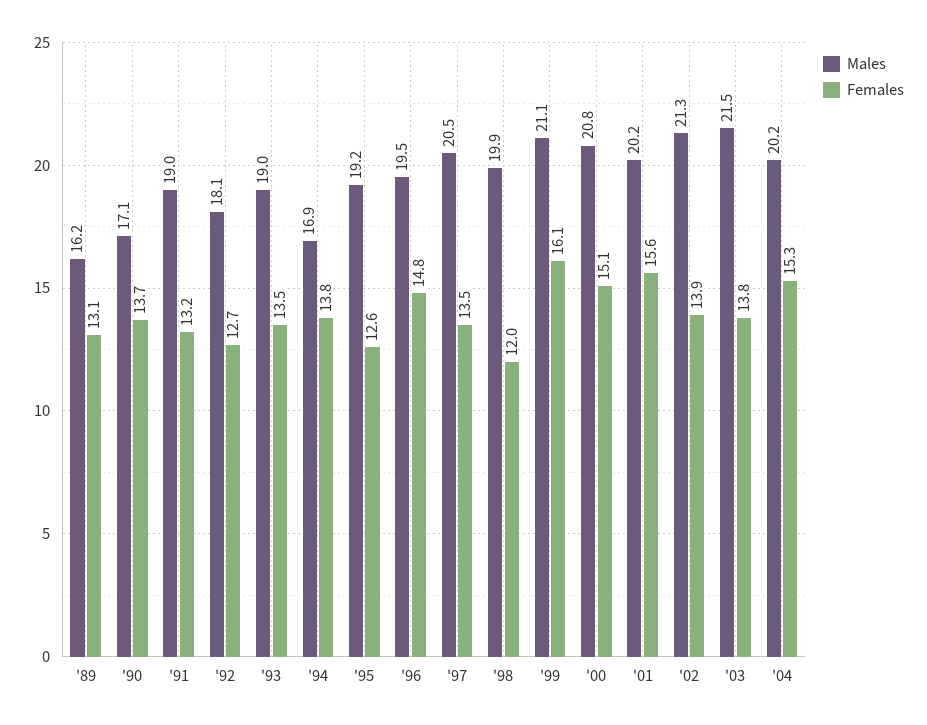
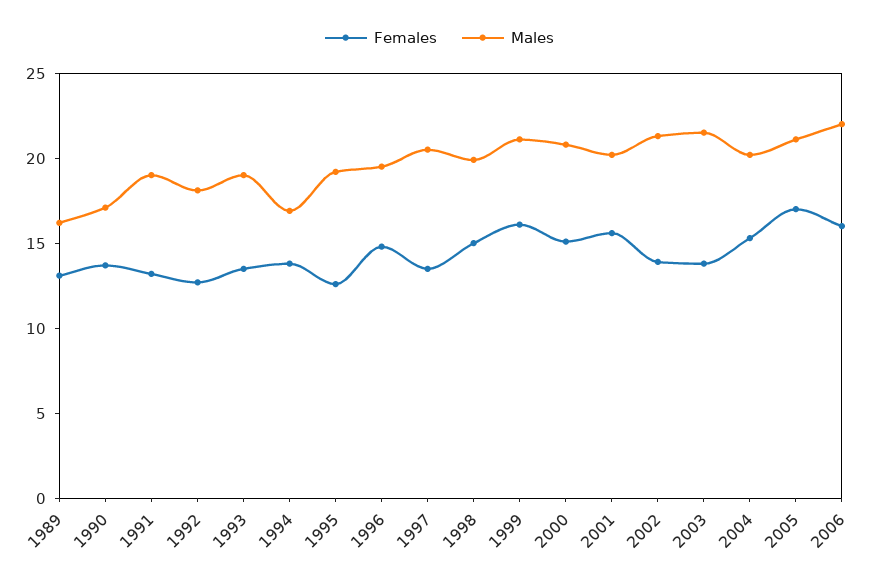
Females, '98: 12 -> 15
Females, 2005: none -> 17
Males, 2005: none -> 21
Females, 2006: none -> 16
Males, 2006: none -> 22

